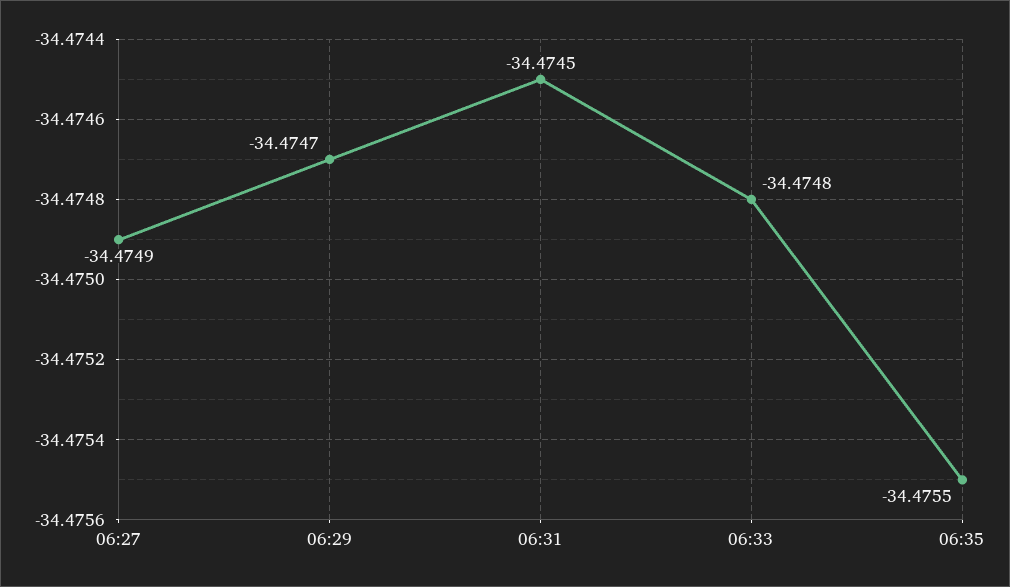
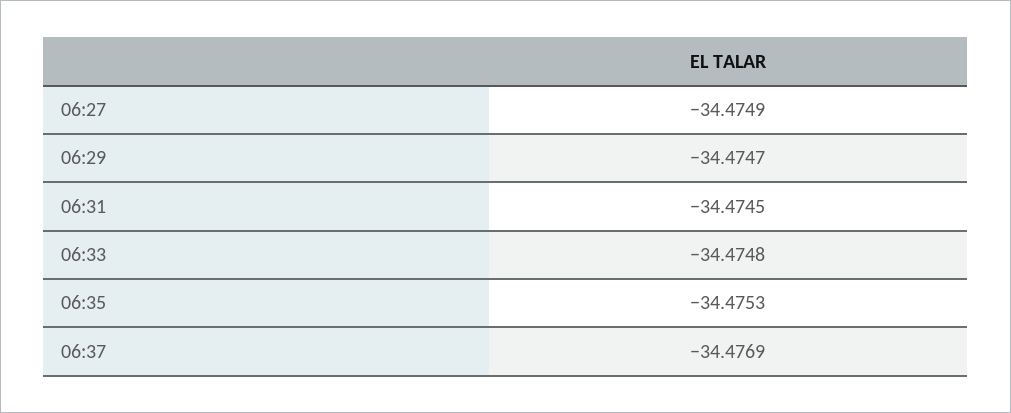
06:35: -34.4755 -> -34.4753
06:37: none -> -34.4769

